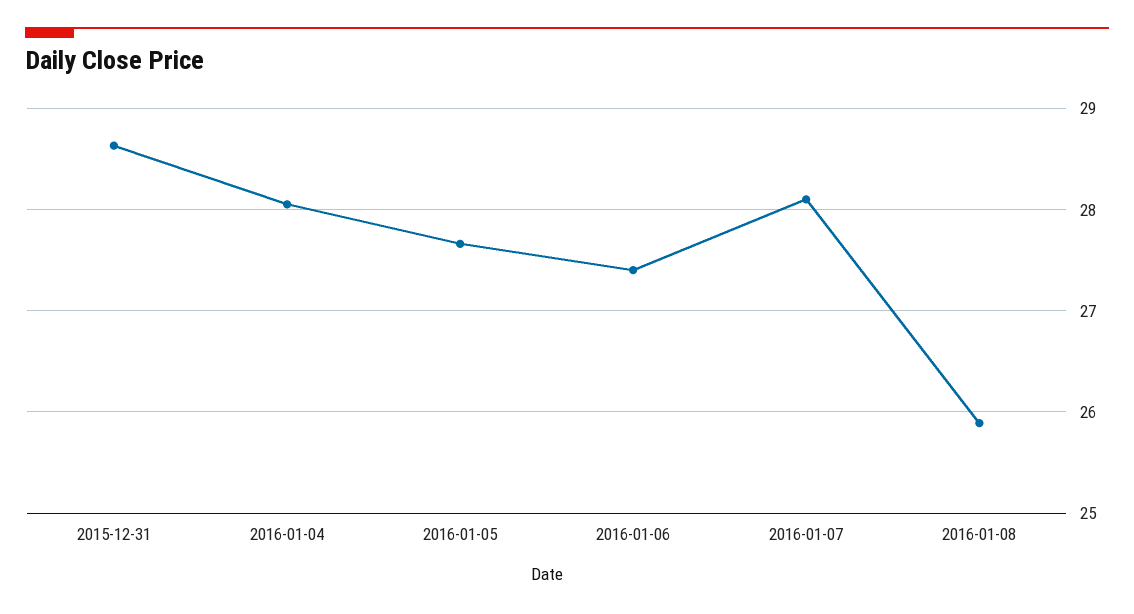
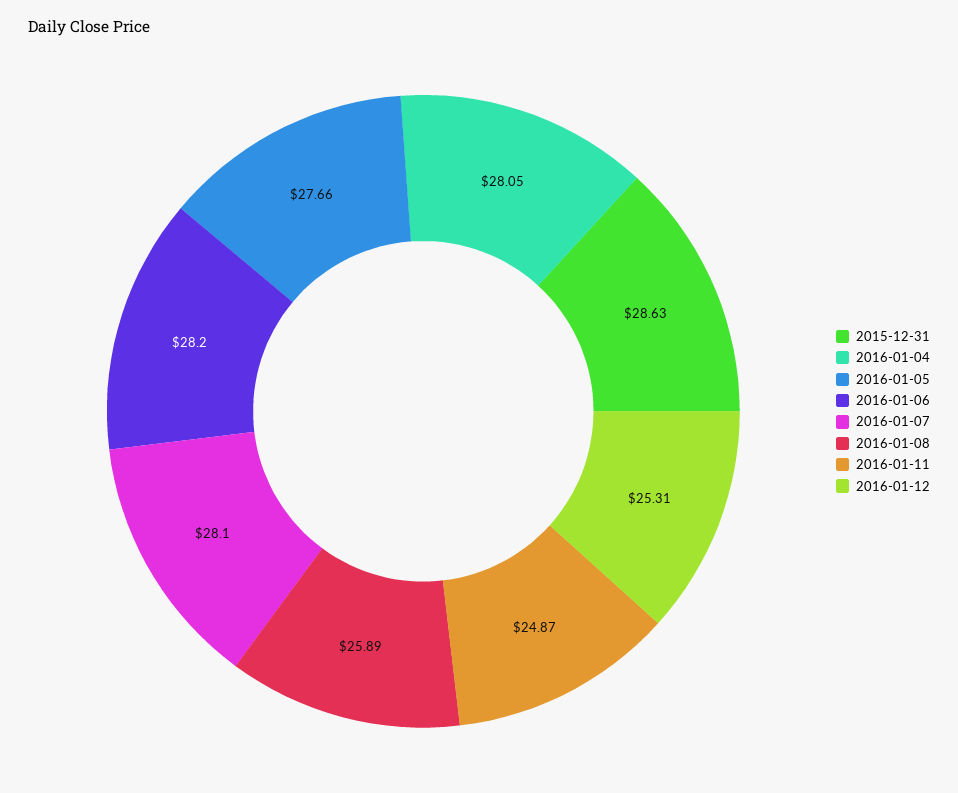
2016-01-06: 27.4 -> 28.2
2016-01-11: none -> 24.87
2016-01-12: none -> 25.31

